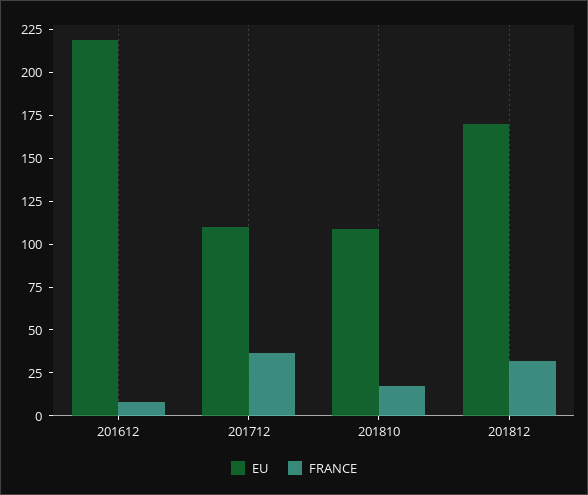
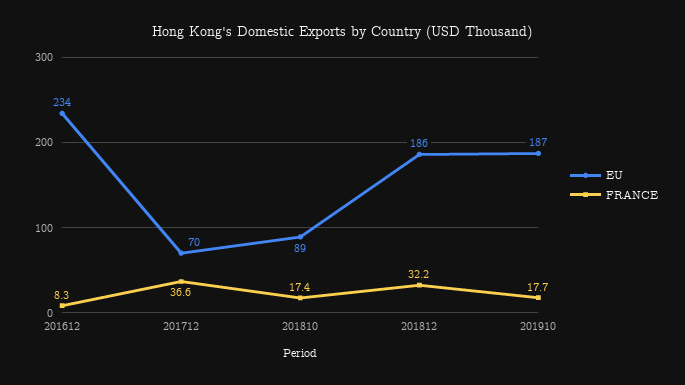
EU, 201612: 220 -> 234
EU, 201712: 110 -> 70
EU, 201810: 110 -> 89
EU, 201812: 170 -> 186
EU, 201910: none -> 187
FRANCE, 201910: none -> 17.7

